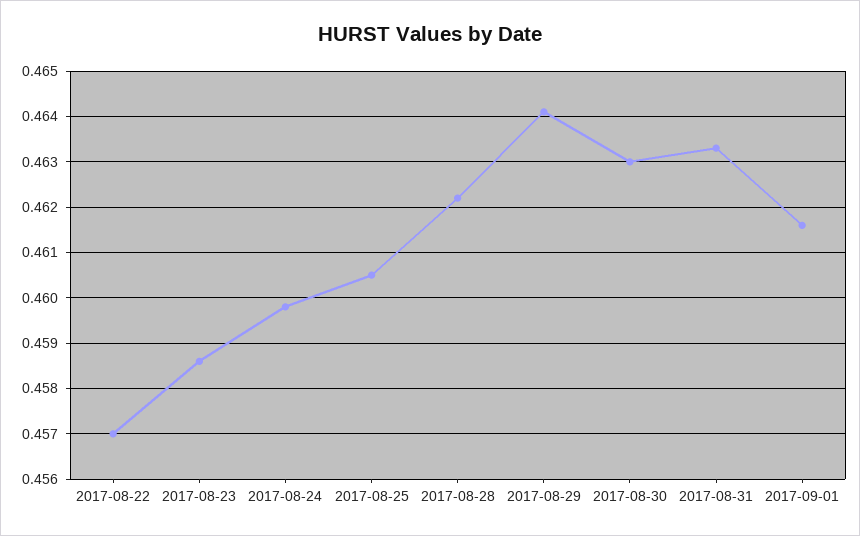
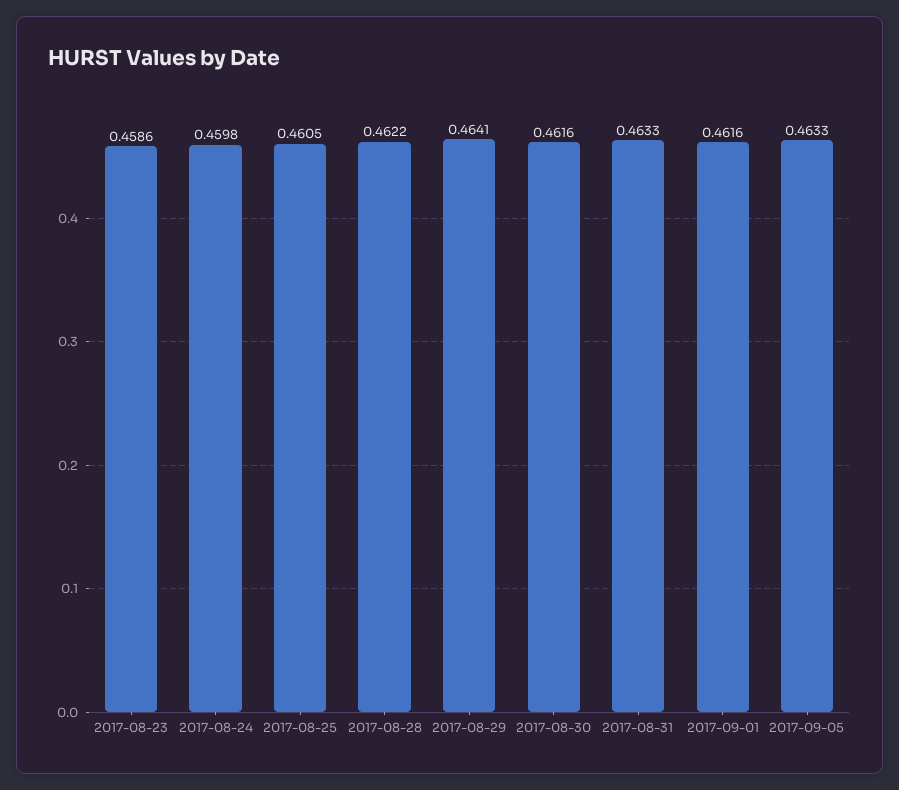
2017-08-22: 0.457 -> none
2017-08-30: 0.463 -> 0.4616
2017-09-05: none -> 0.4633

